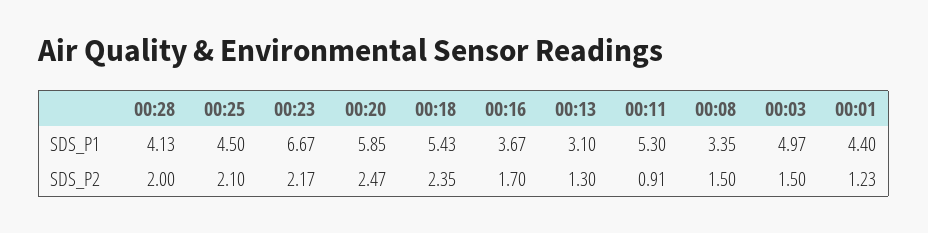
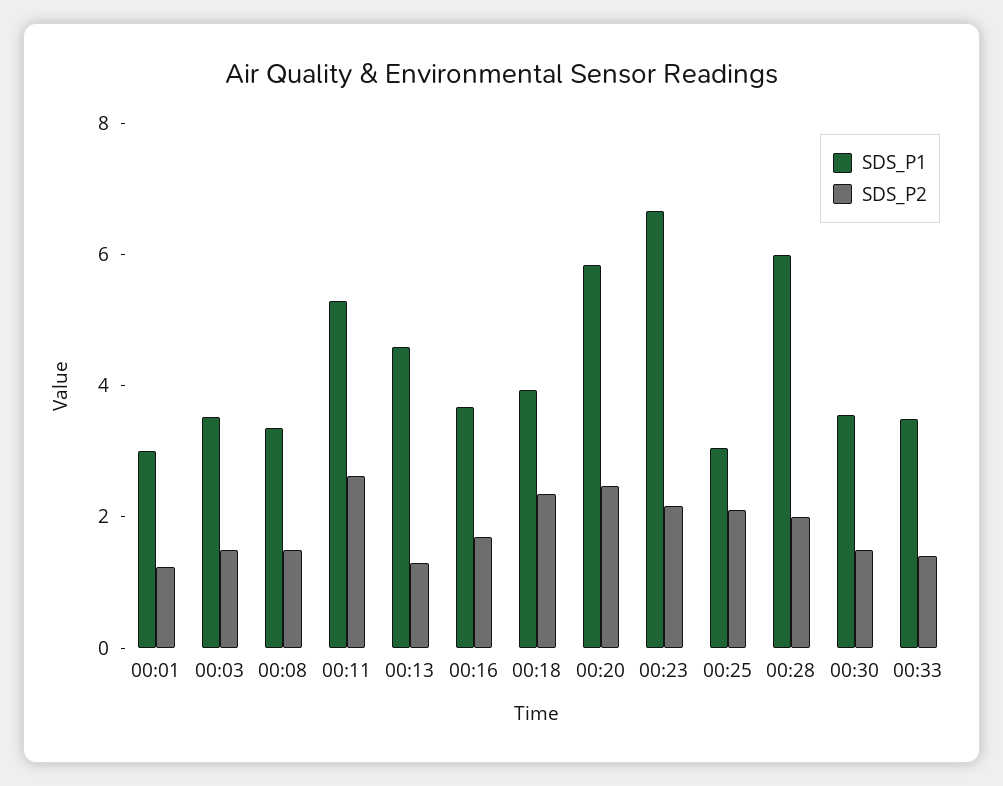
SDS_P1, 00:28: 4.13 -> 6
SDS_P1, 00:25: 4.5 -> 3
SDS_P1, 00:18: 5.43 -> 4
SDS_P1, 00:13: 3.1 -> 4.5
SDS_P1, 00:03: 4.97 -> 3.5
SDS_P1, 00:01: 4.4 -> 3
SDS_P2, 00:11: 0.91 -> 2.5
SDS_P1, 00:30: none -> 3.5
SDS_P2, 00:30: none -> 1.5
SDS_P1, 00:33: none -> 3.5
SDS_P2, 00:33: none -> 1.5

